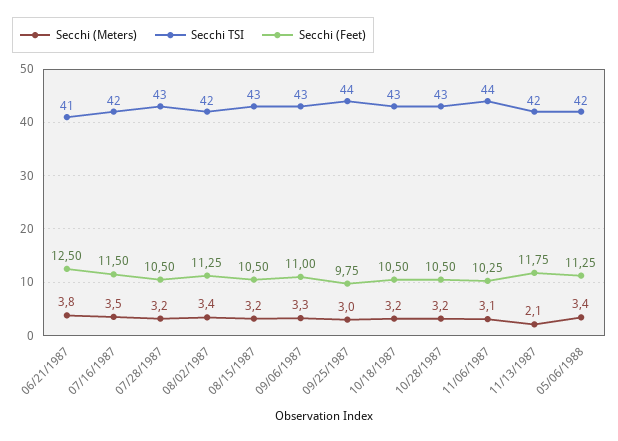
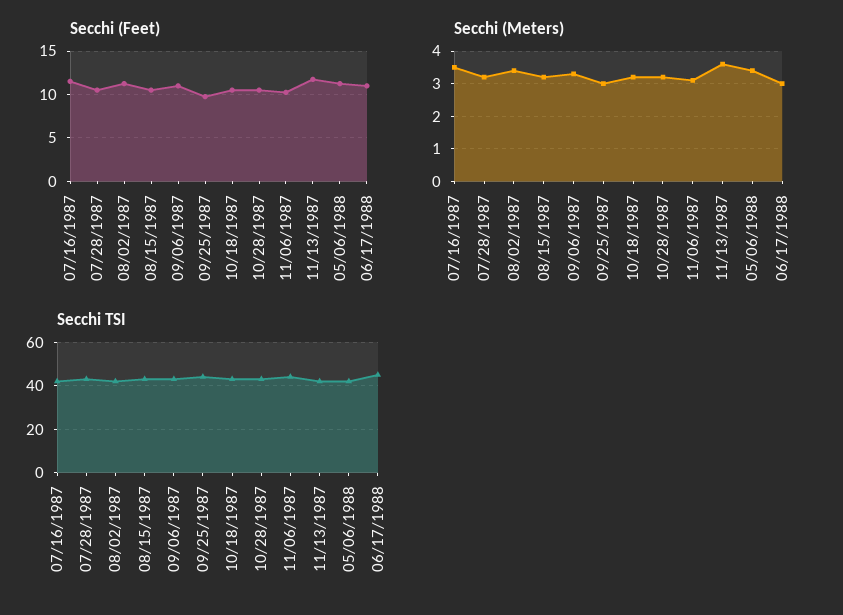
Secchi (Meters), 06/21/1987: 3.8 -> none
Secchi TSI, 06/21/1987: 41 -> none
Secchi (Feet), 06/21/1987: 12.5 -> none
Secchi (Meters), 11/13/1987: 2.1 -> 3.5
Secchi (Feet), 06/17/1988: none -> 11
Secchi (Meters), 06/17/1988: none -> 3
Secchi TSI, 06/17/1988: none -> 45

